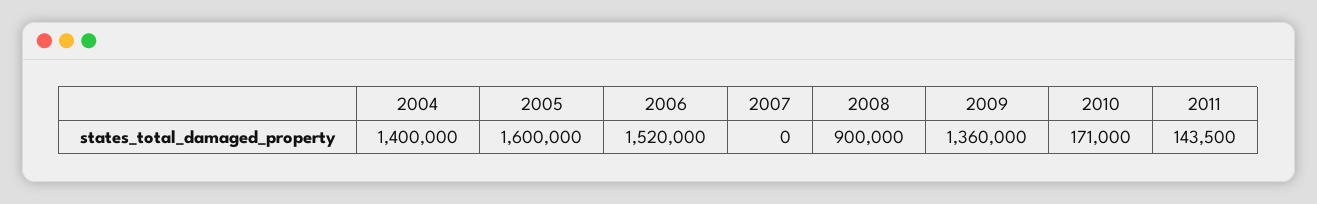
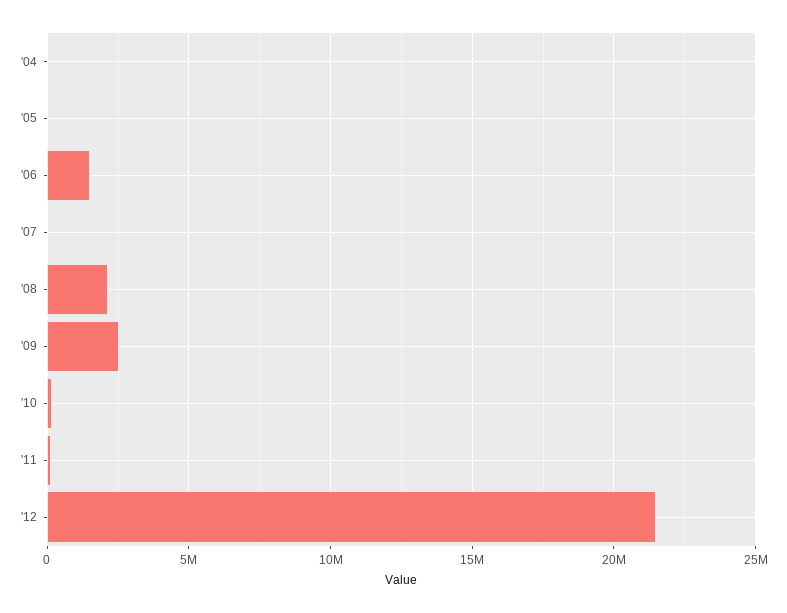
2004: 1400000 -> 0
2005: 1600000 -> 0
2008: 900000 -> 2000000
2009: 1360000 -> 2500000
'12: none -> 21500000

